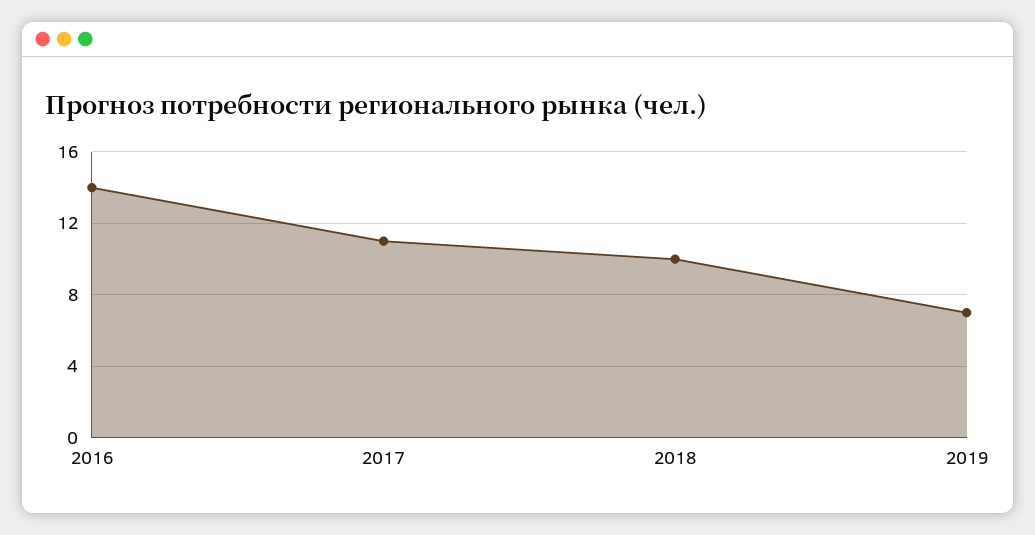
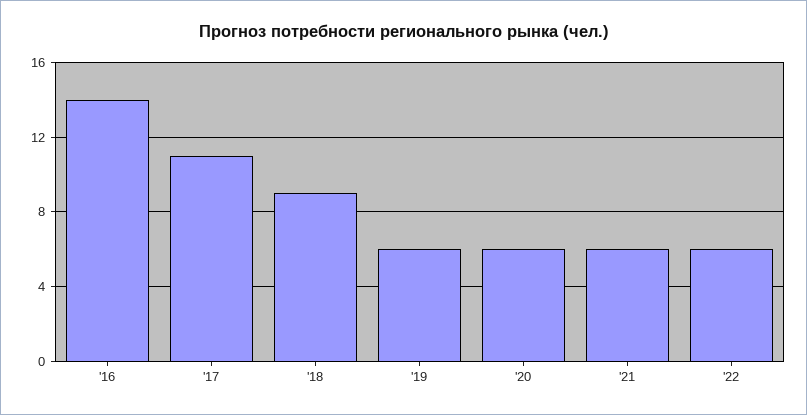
2018: 10 -> 9
2019: 7 -> 6
'20: none -> 6
'21: none -> 6
'22: none -> 6

